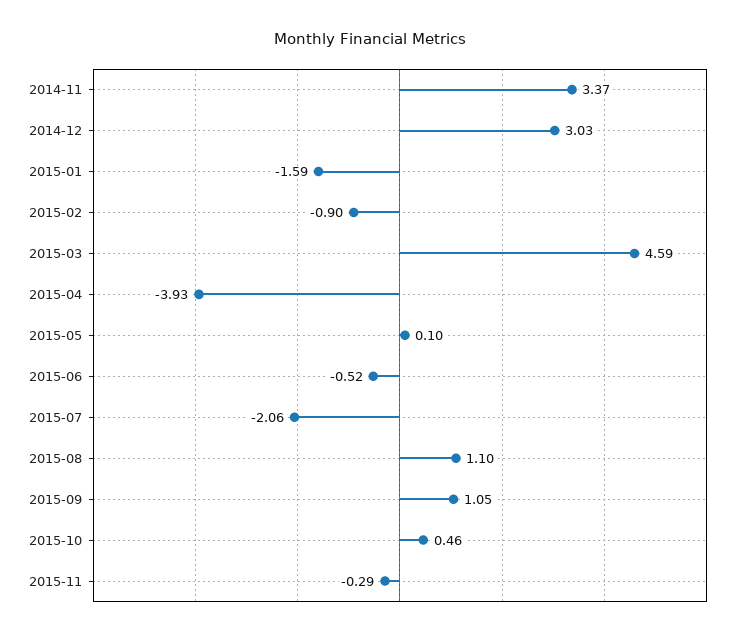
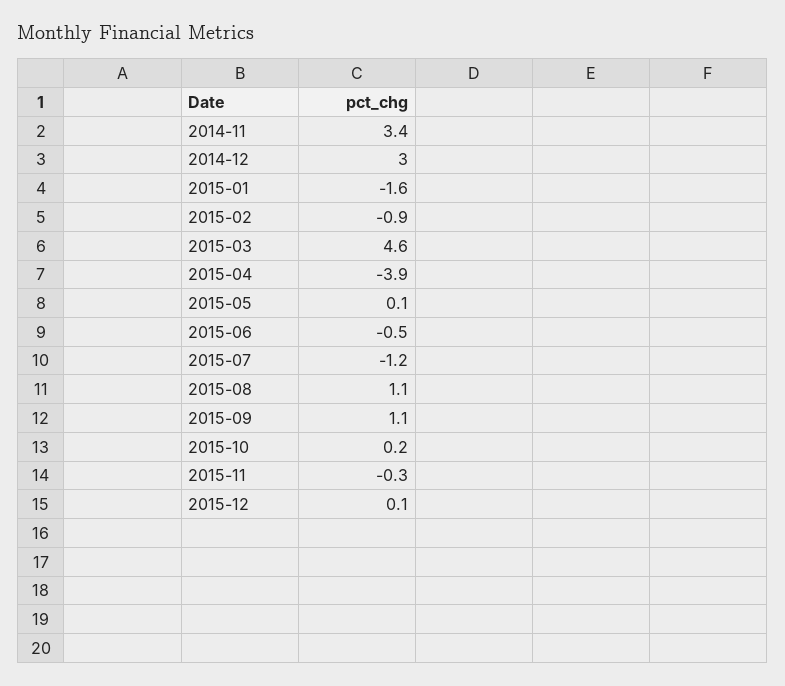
2015-07: -2.06 -> -1.2
2015-10: 0.46 -> 0.2
2015-12: none -> 0.1

